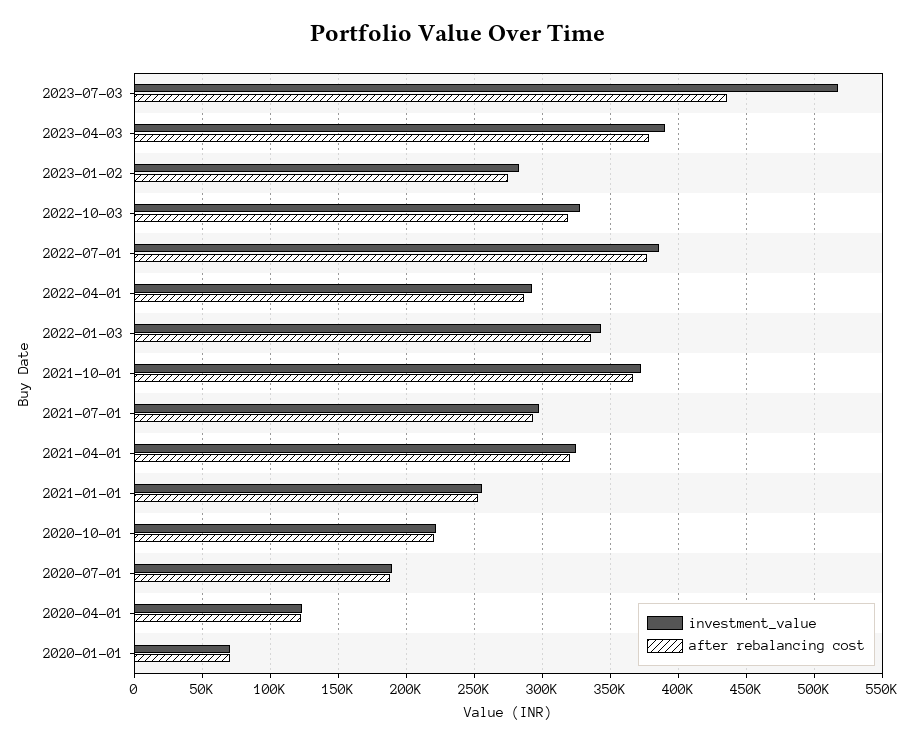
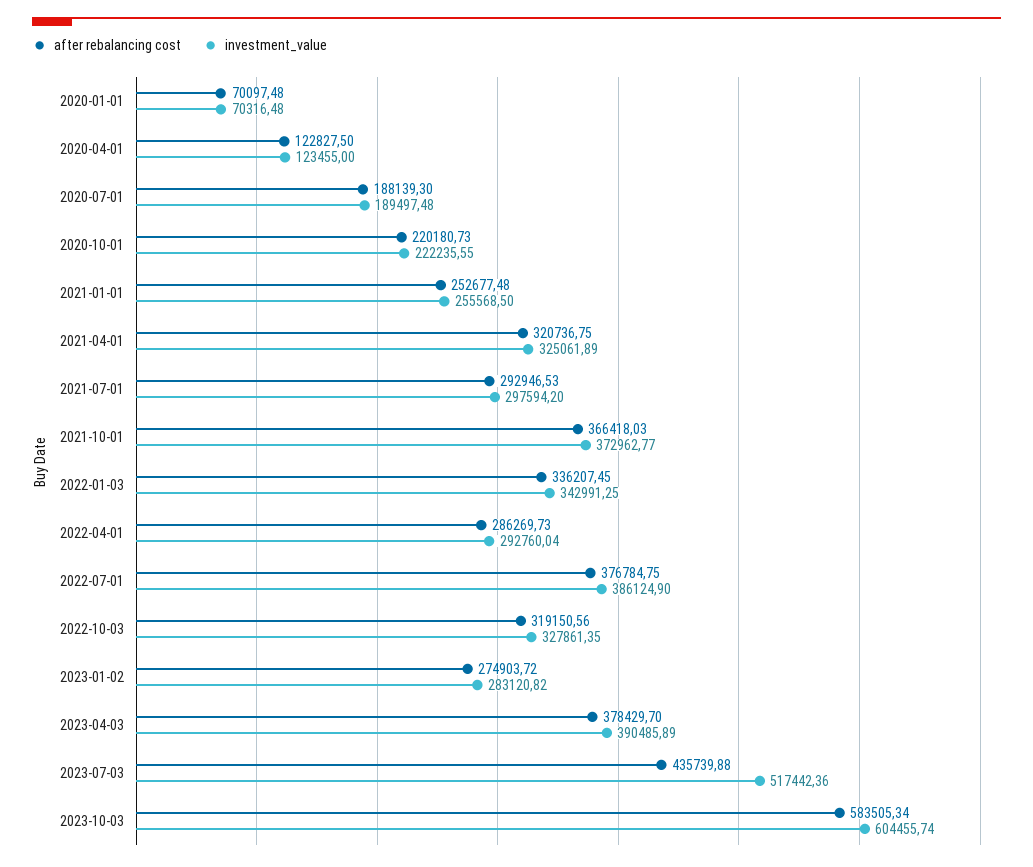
after rebalancing cost, 2023-10-03: none -> 583505.34
investment_value, 2023-10-03: none -> 604455.74

